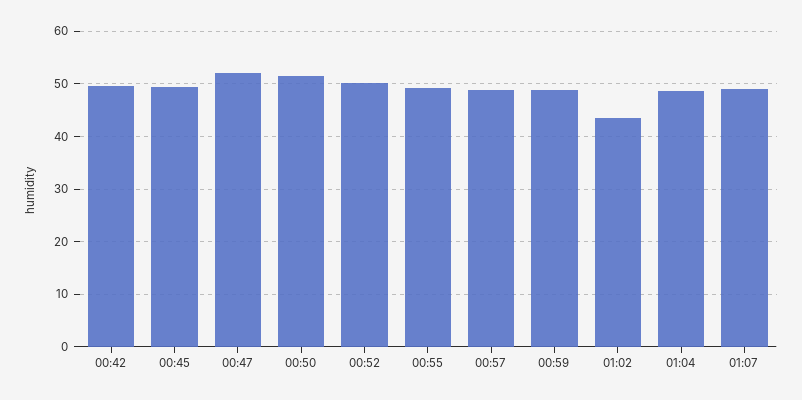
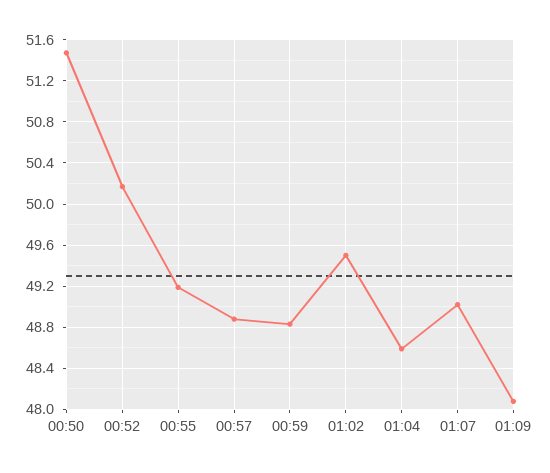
00:42: 50 -> none
00:45: 50 -> none
00:47: 52 -> none
01:02: 44 -> 49.5
01:09: none -> 48.1

